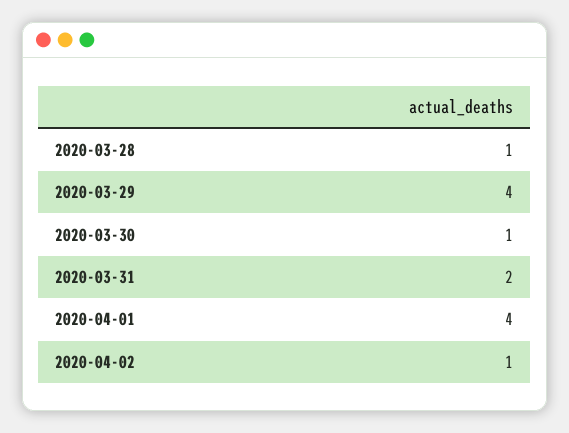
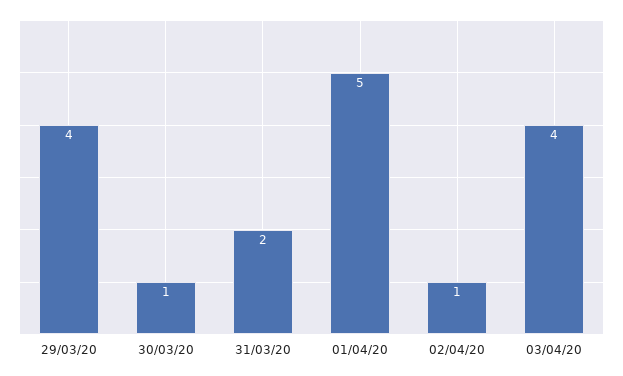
2020-03-28: 1 -> none
2020-04-01: 4 -> 5
03/04/20: none -> 4

